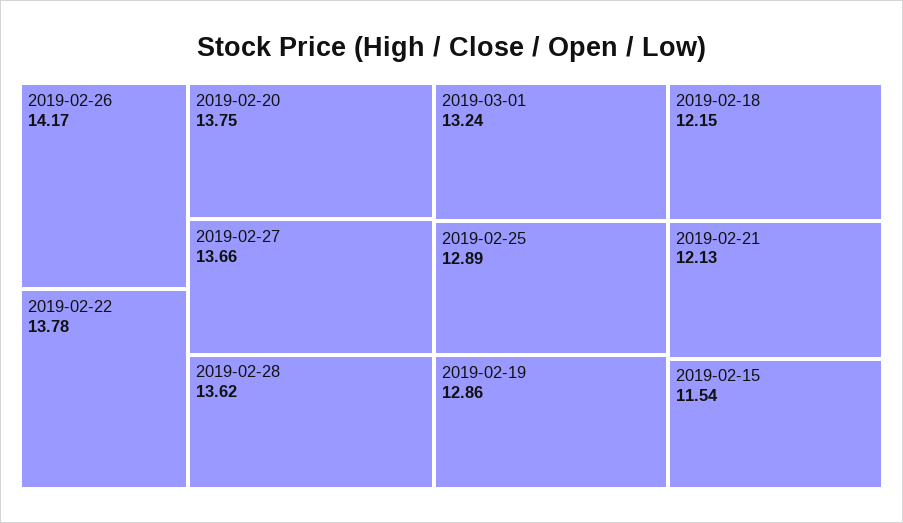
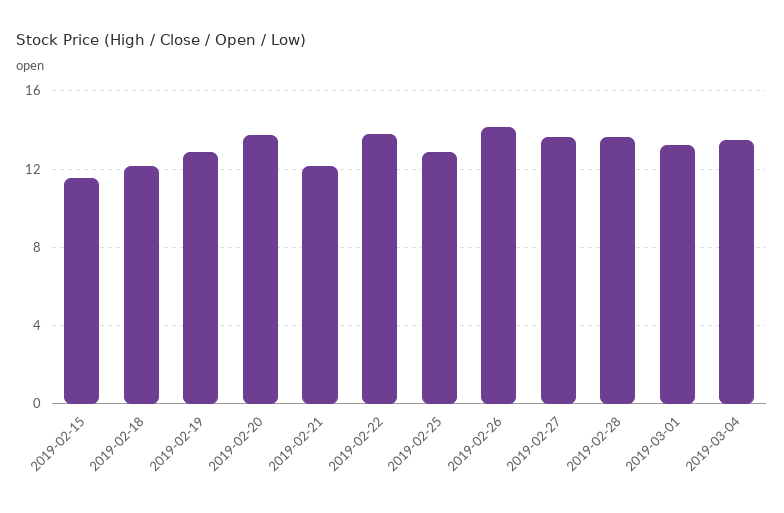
2019-03-04: none -> 13.5

